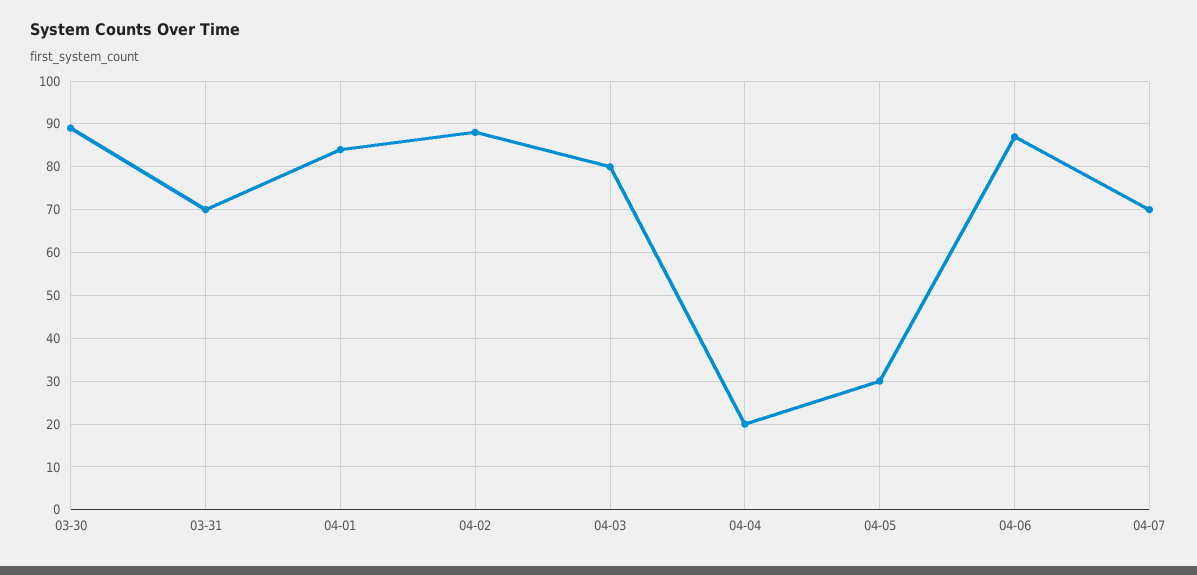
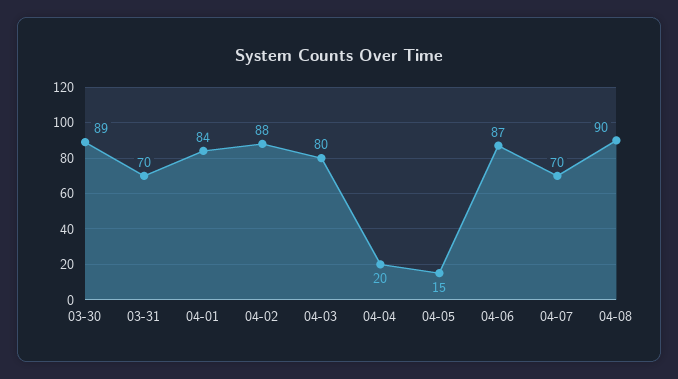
04-05: 30 -> 15
04-08: none -> 90

